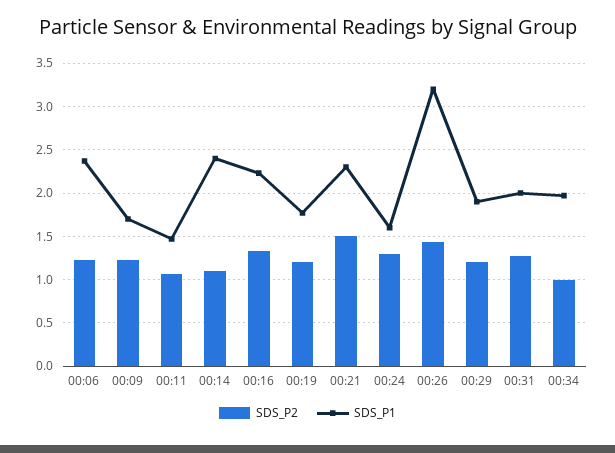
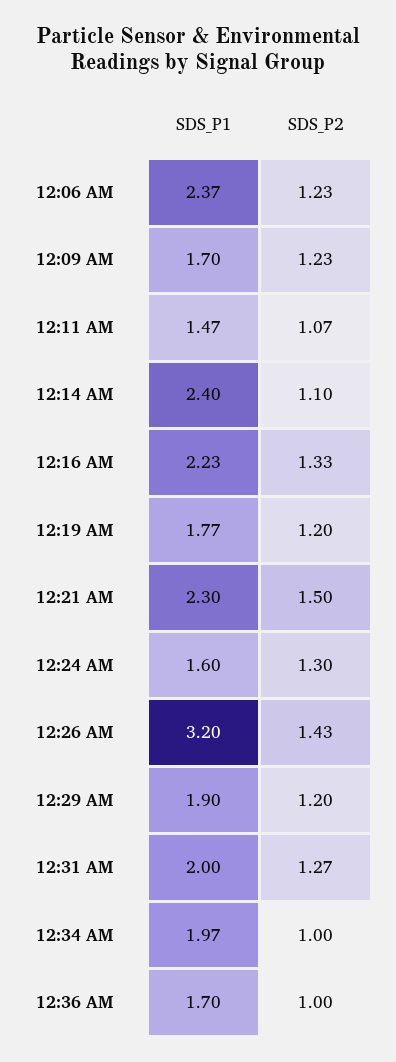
SDS_P1, 12:36 AM: none -> 1.7
SDS_P2, 12:36 AM: none -> 1

